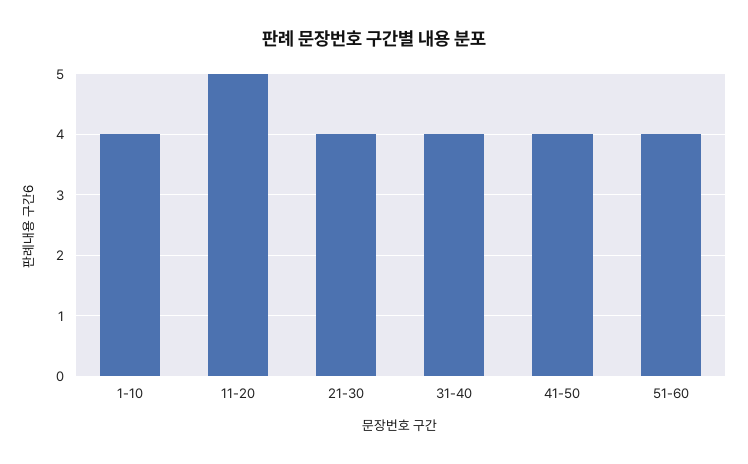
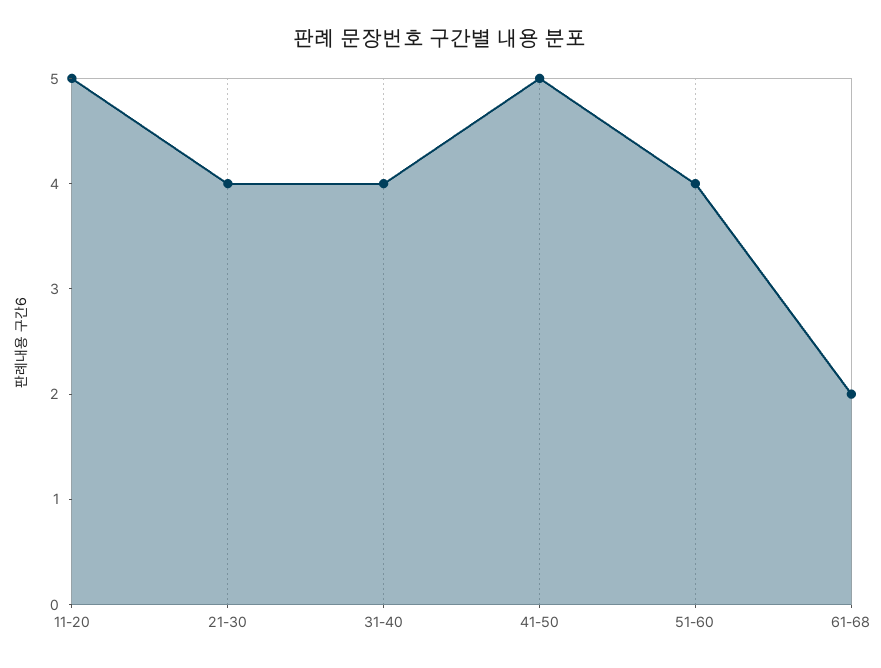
1-10: 4 -> none
41-50: 4 -> 5
61-68: none -> 2

